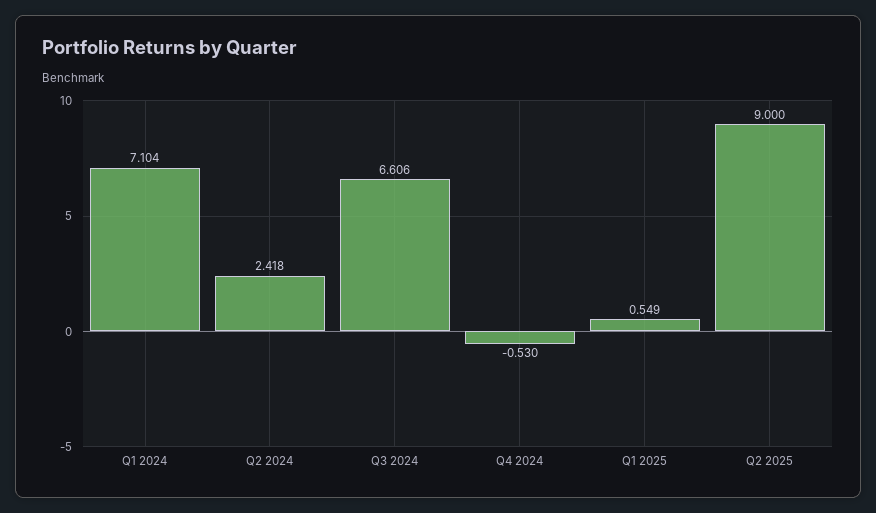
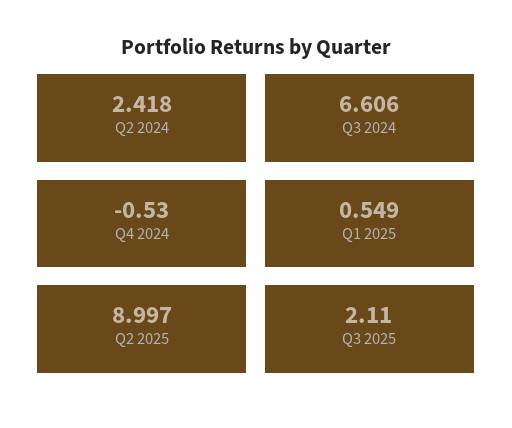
Q1 2024: 7.104 -> none
Q2 2025: 9 -> 8.997
Q3 2025: none -> 2.11

